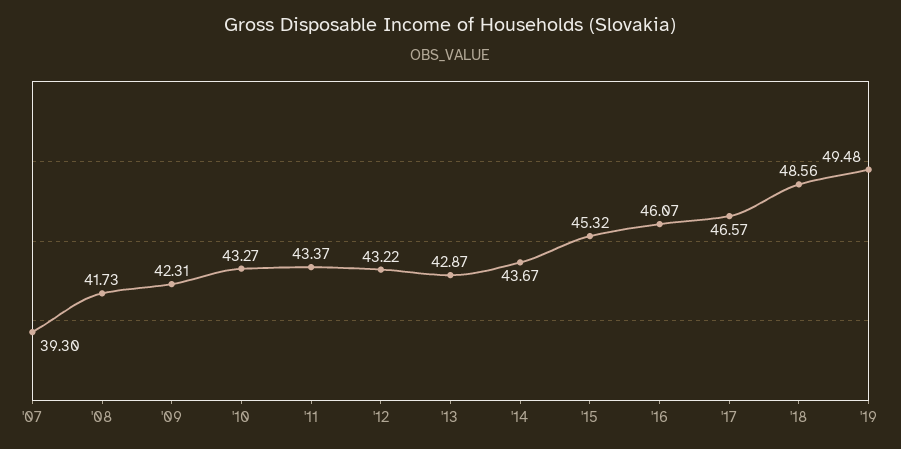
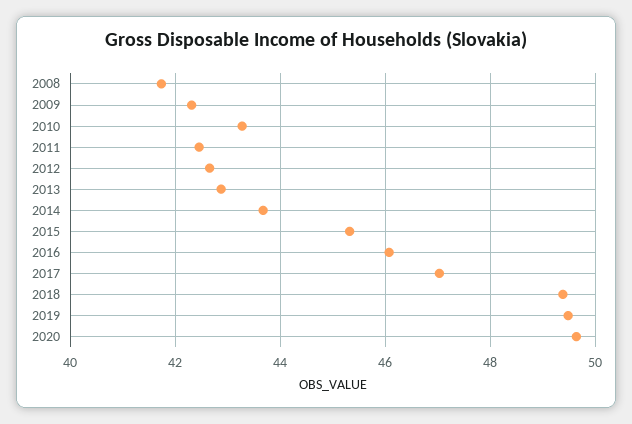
'07: 39.3 -> none
'11: 43.37 -> 42.4
'12: 43.22 -> 42.6
'17: 46.57 -> 47
'18: 48.56 -> 49.4
2020: none -> 49.6

